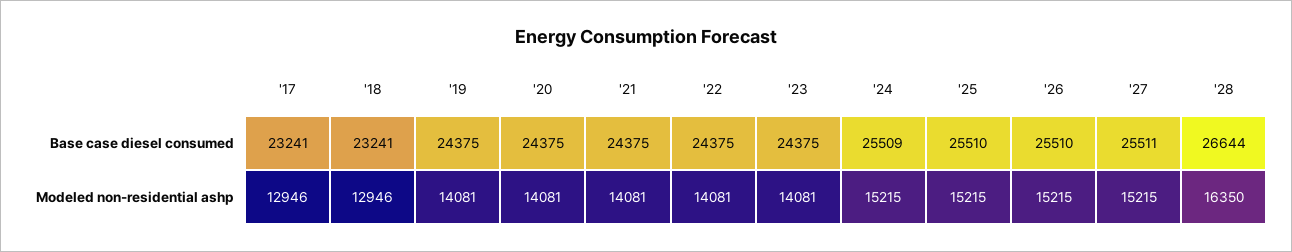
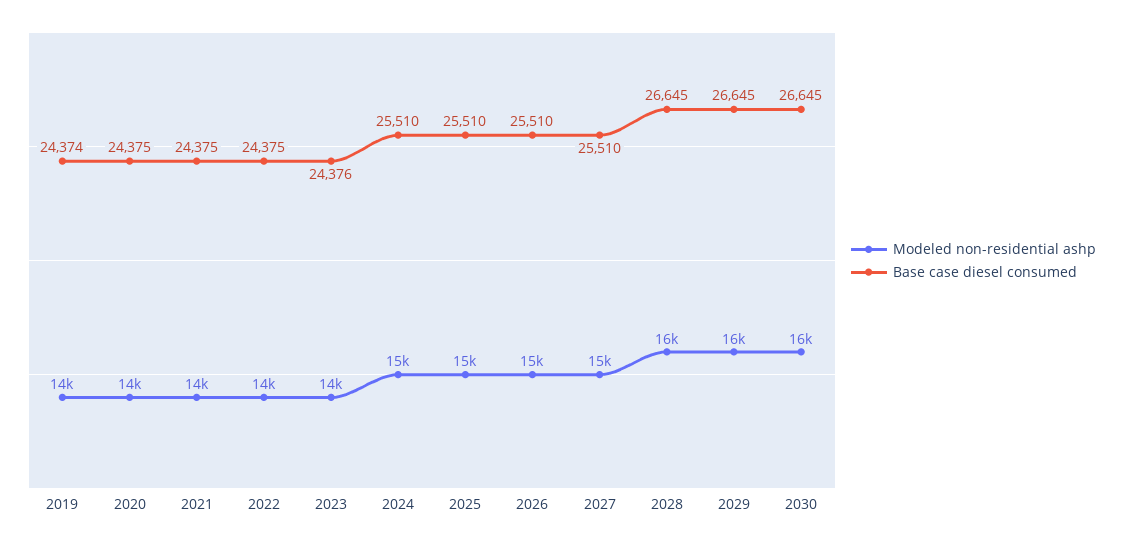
Base case diesel consumed, '17: 23241 -> none
Base case diesel consumed, '18: 23241 -> none
Base case diesel consumed, '19: 24375 -> 24374
Base case diesel consumed, '23: 24375 -> 24376
Base case diesel consumed, '24: 25509 -> 25510
Base case diesel consumed, '27: 25511 -> 25510
Base case diesel consumed, '28: 26644 -> 26645
Modeled non-residential ashp, '17: 12946 -> none
Modeled non-residential ashp, '18: 12946 -> none
Modeled non-residential ashp, 2029: none -> 16000
Base case diesel consumed, 2029: none -> 26645
Modeled non-residential ashp, 2030: none -> 16000
Base case diesel consumed, 2030: none -> 26645

